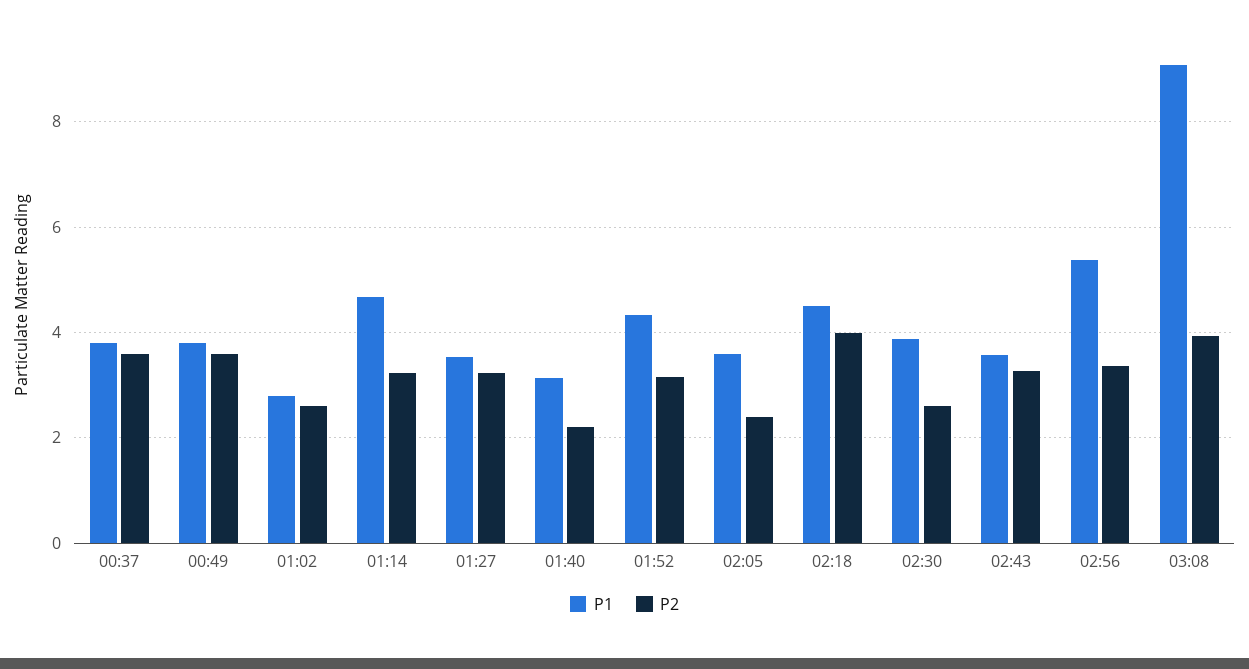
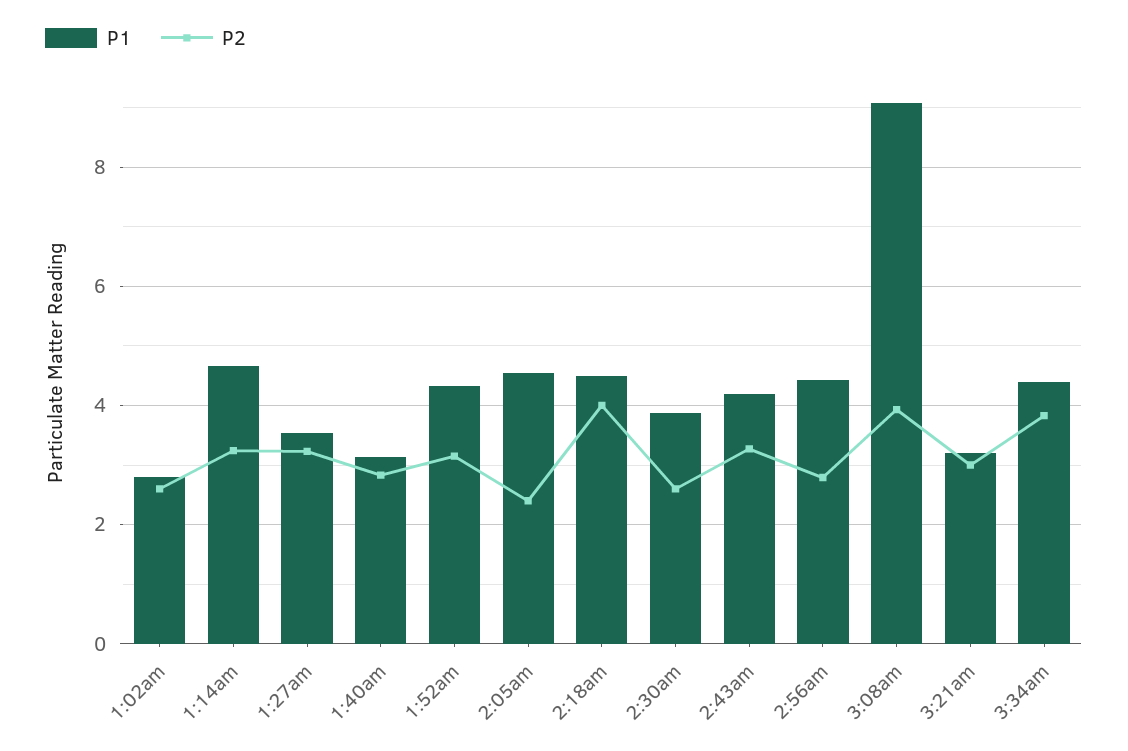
P1, 00:37: 3.8 -> none
P2, 00:37: 3.6 -> none
P1, 00:49: 3.8 -> none
P2, 00:49: 3.6 -> none
P2, 01:40: 2.2 -> 2.8
P1, 02:05: 3.6 -> 4.6
P1, 02:43: 3.6 -> 4.2
P1, 02:56: 5.4 -> 4.4
P2, 02:56: 3.4 -> 2.8
P1, 3:21am: none -> 3.2
P2, 3:21am: none -> 3
P1, 3:34am: none -> 4.4
P2, 3:34am: none -> 3.8

